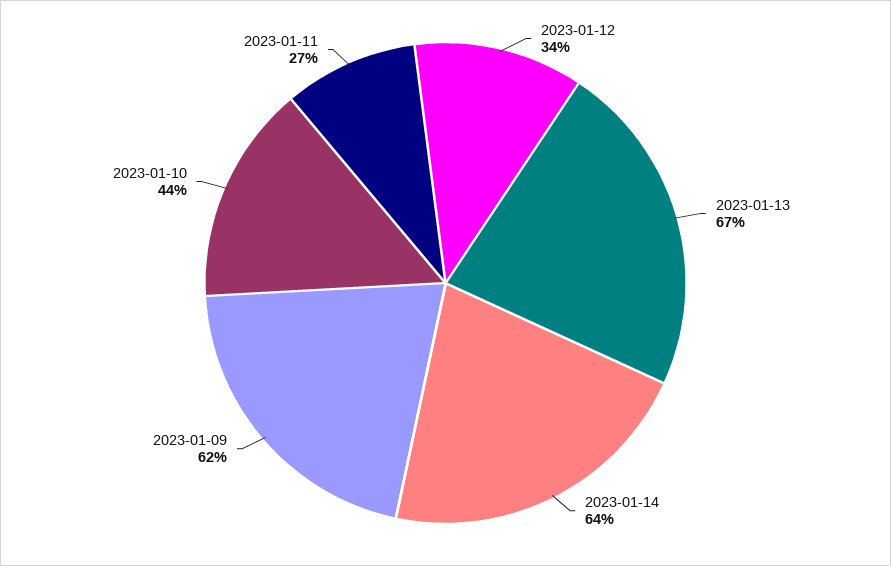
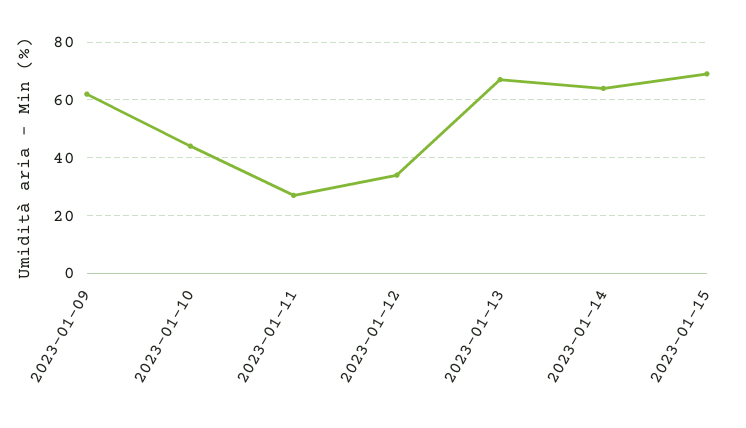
2023-01-15: none -> 70

